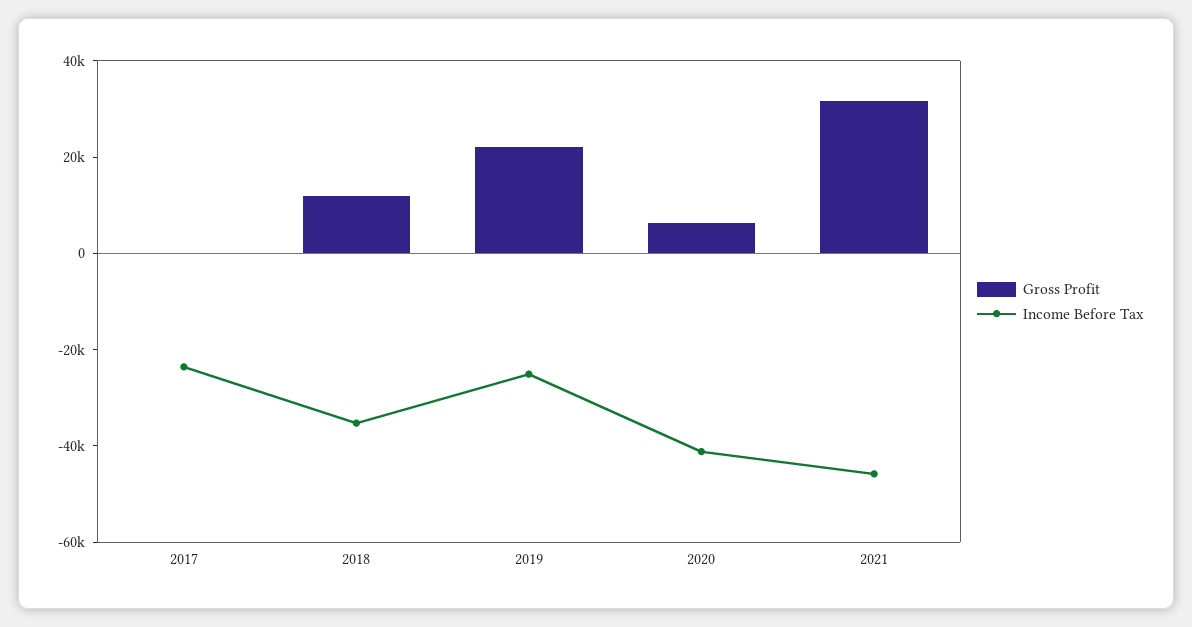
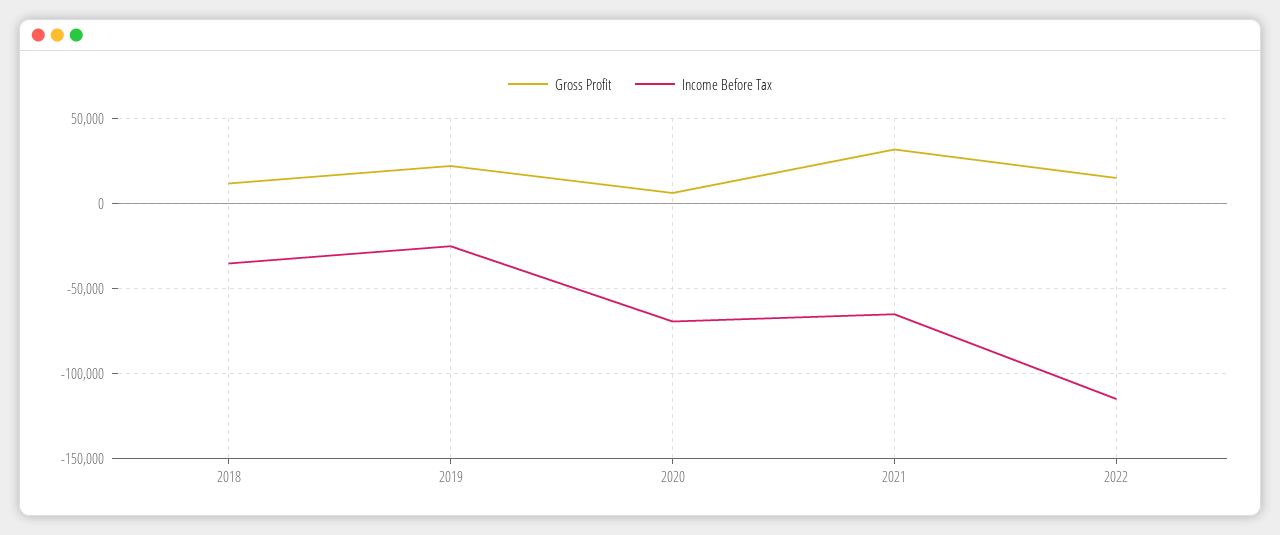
Gross Profit, 2017: 0 -> none
Income Before Tax, 2017: -25000 -> none
Income Before Tax, 2020: -40000 -> -70000
Income Before Tax, 2021: -45000 -> -65000
Gross Profit, 2022: none -> 15000
Income Before Tax, 2022: none -> -115000

